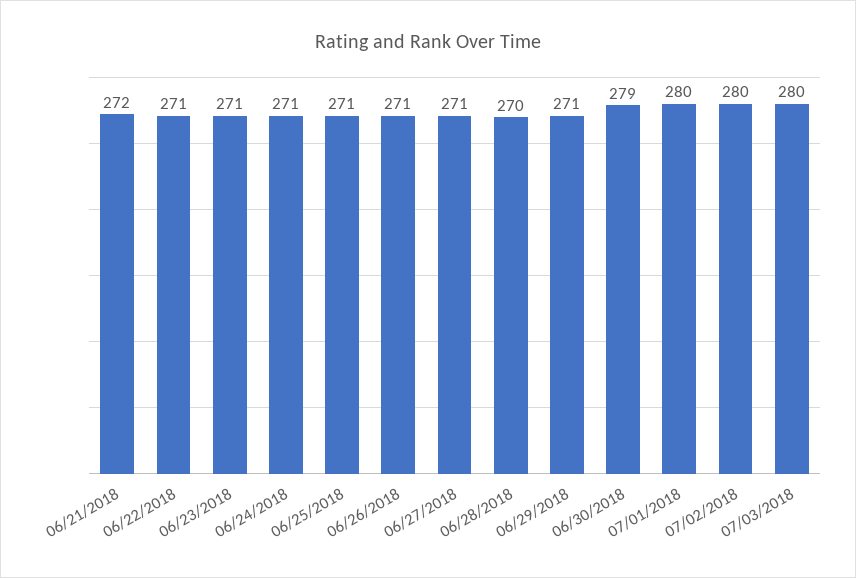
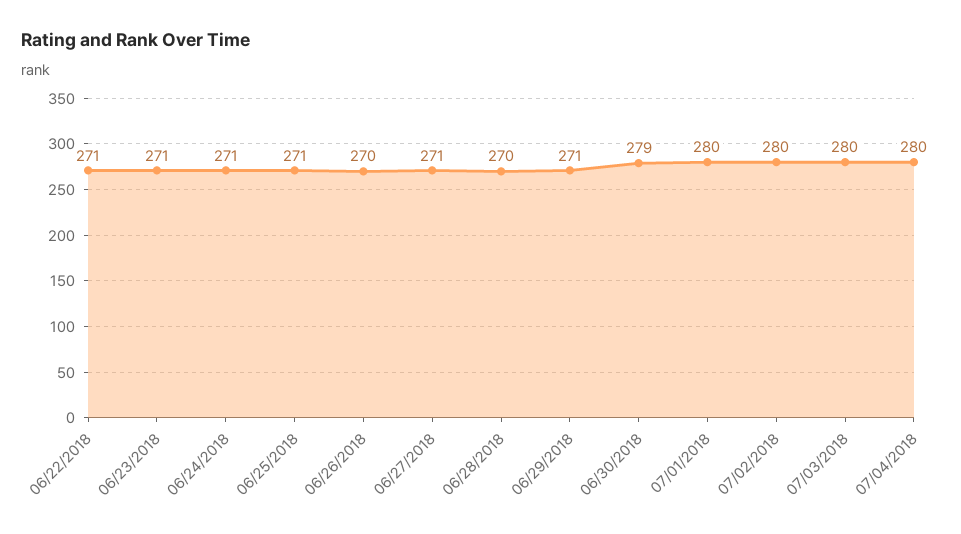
06/21/2018: 272 -> none
06/26/2018: 271 -> 270
07/04/2018: none -> 280

